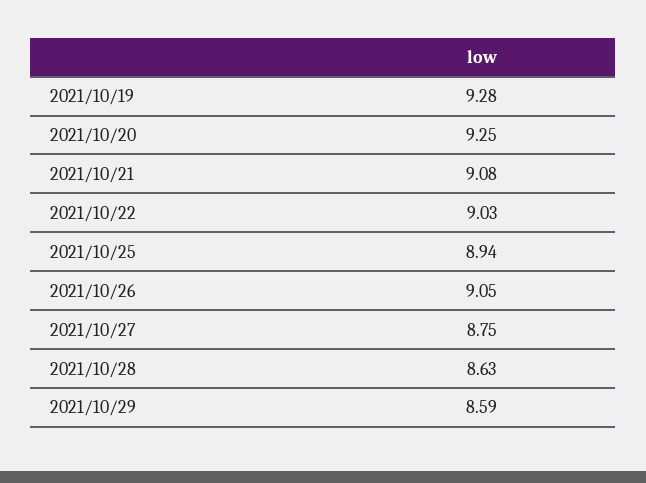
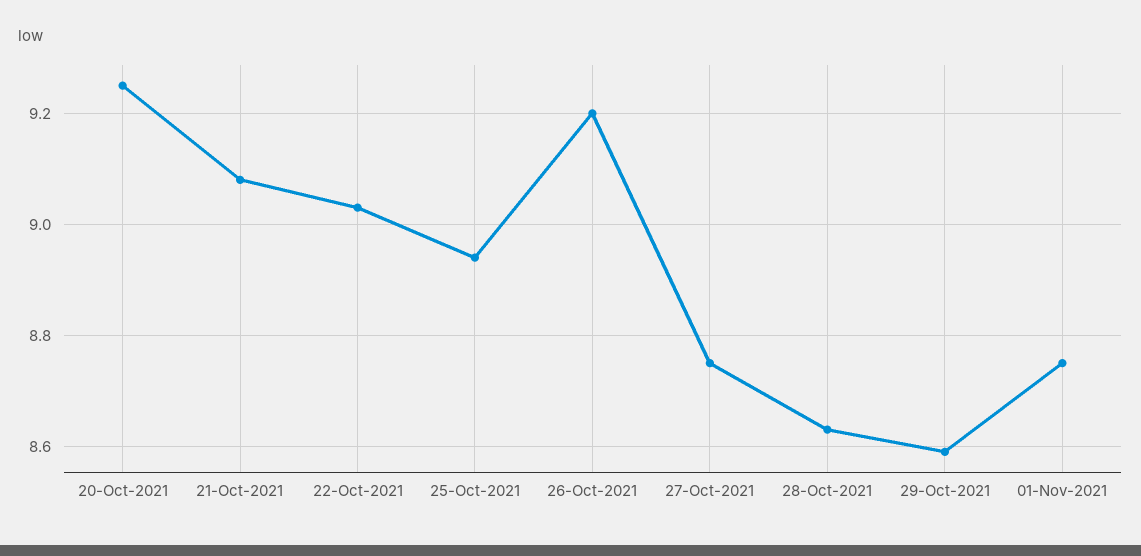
2021/10/19: 9.28 -> none
2021/10/26: 9.05 -> 9.2
01-Nov-2021: none -> 8.75

